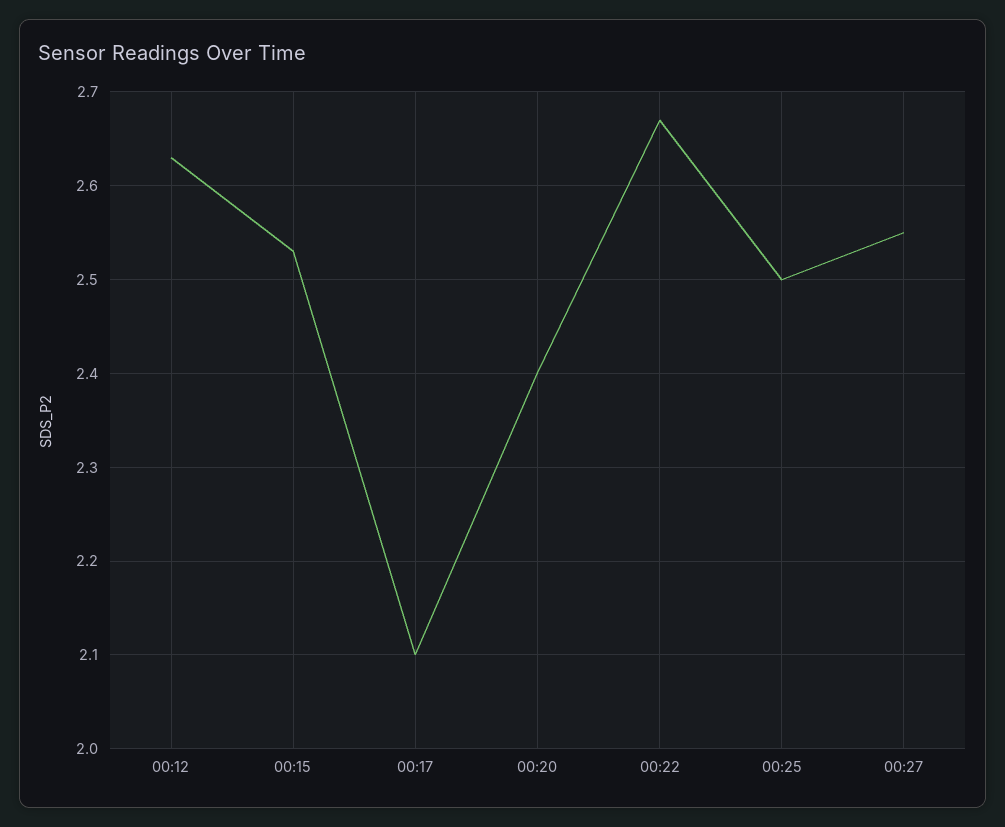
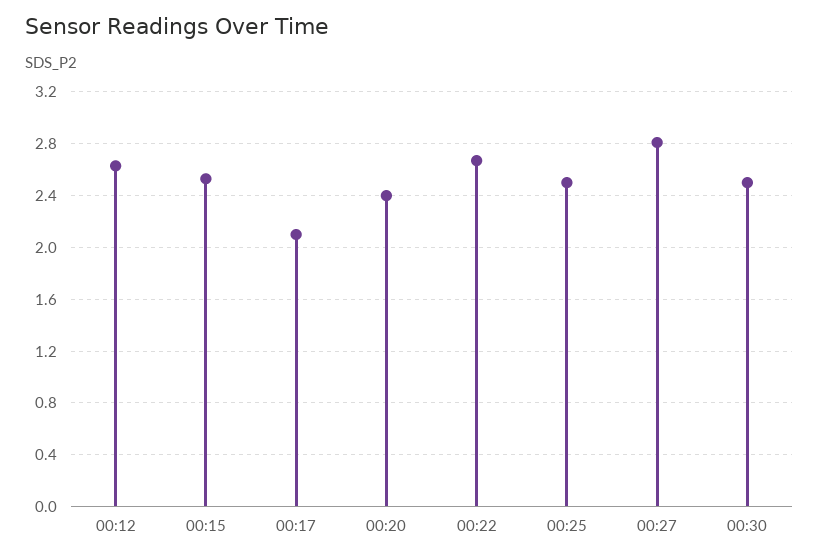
00:27: 2.55 -> 2.8
00:30: none -> 2.5

